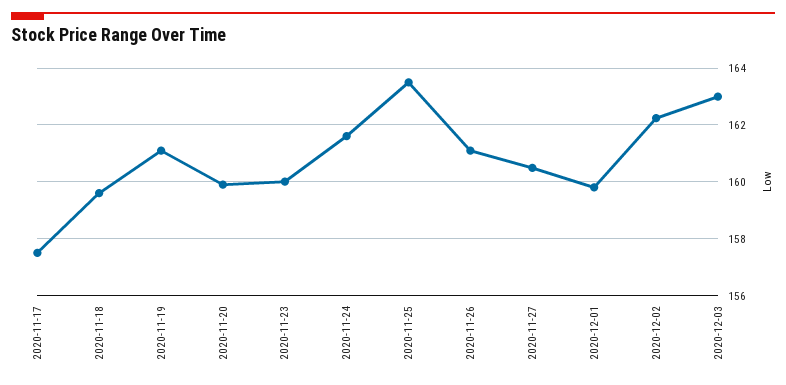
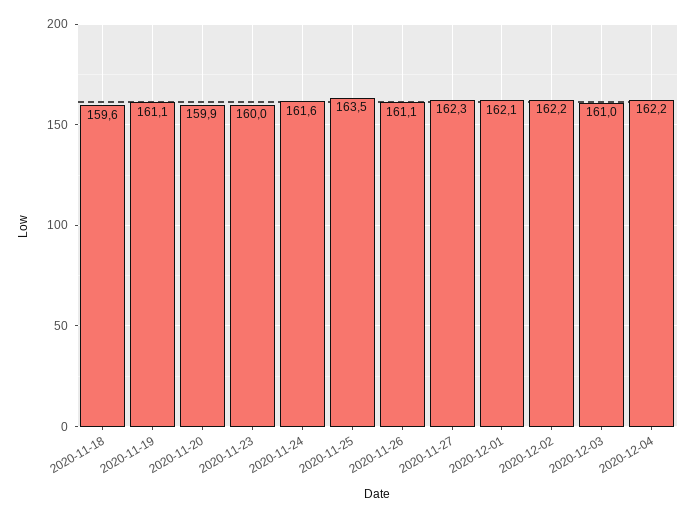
2020-11-17: 157.5 -> none
2020-11-27: 160.5 -> 162.3
2020-12-01: 159.75 -> 162.1
2020-12-03: 163 -> 161
2020-12-04: none -> 162.2

